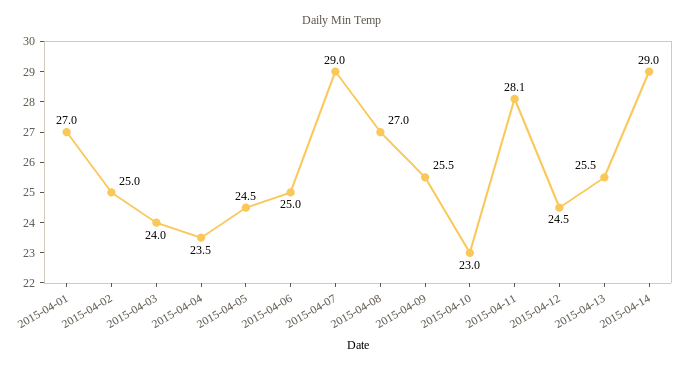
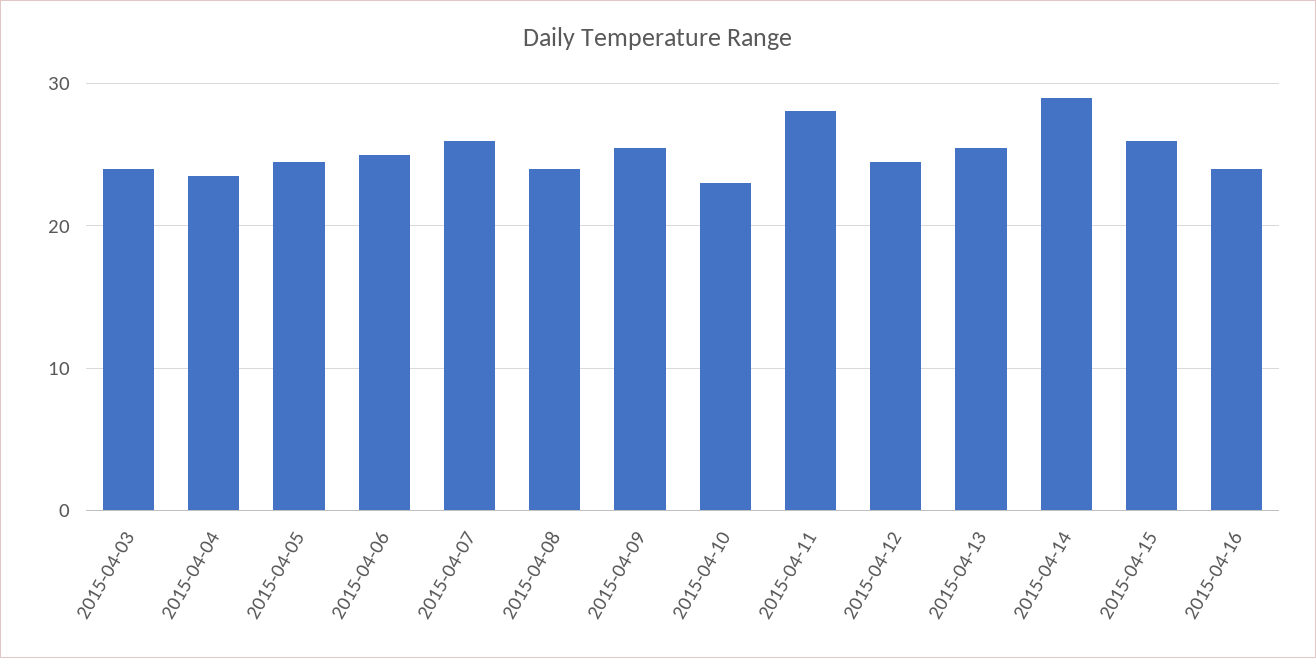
2015-04-01: 27 -> none
2015-04-02: 25 -> none
2015-04-07: 29 -> 26
2015-04-08: 27 -> 24
2015-04-15: none -> 26
2015-04-16: none -> 24

